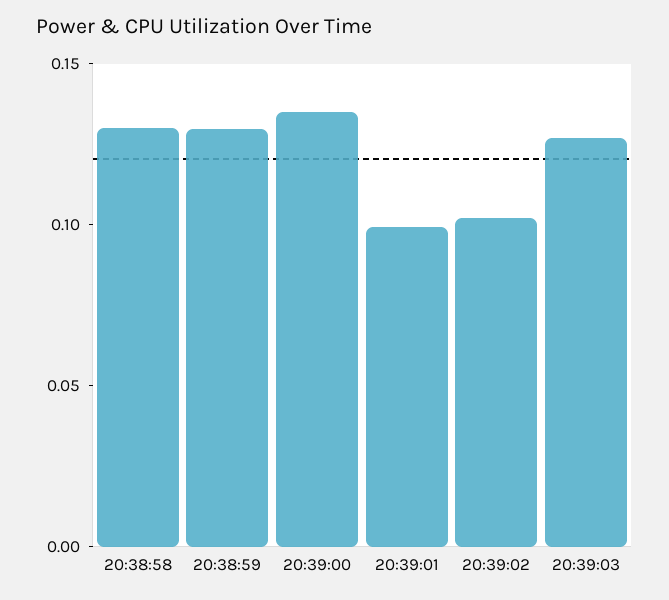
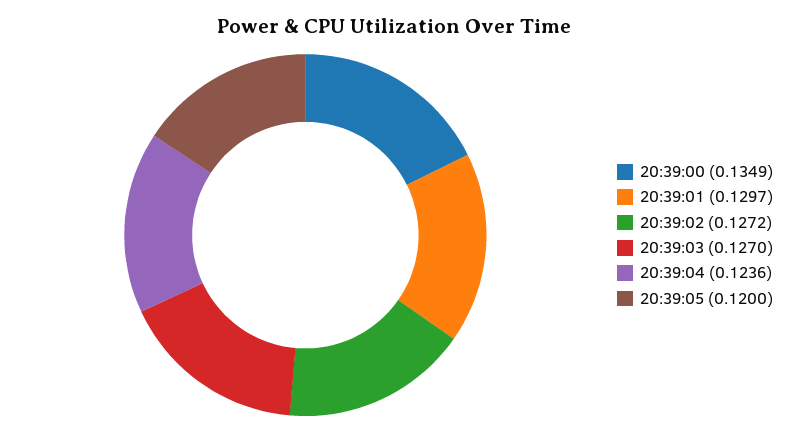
20:38:58: 0.13 -> none
20:38:59: 0.13 -> none
20:39:01: 0.1 -> 0.1297
20:39:02: 0.1 -> 0.1272
20:39:04: none -> 0.1236
20:39:05: none -> 0.12

